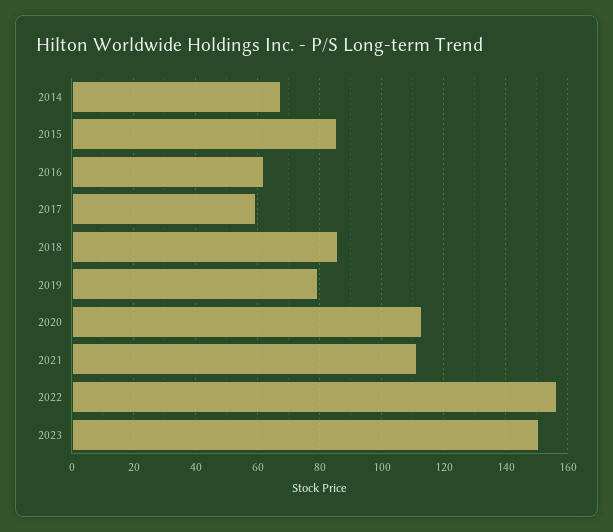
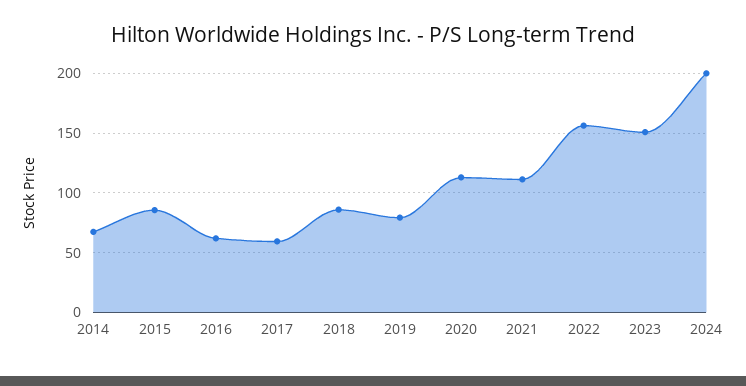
2024: none -> 200

